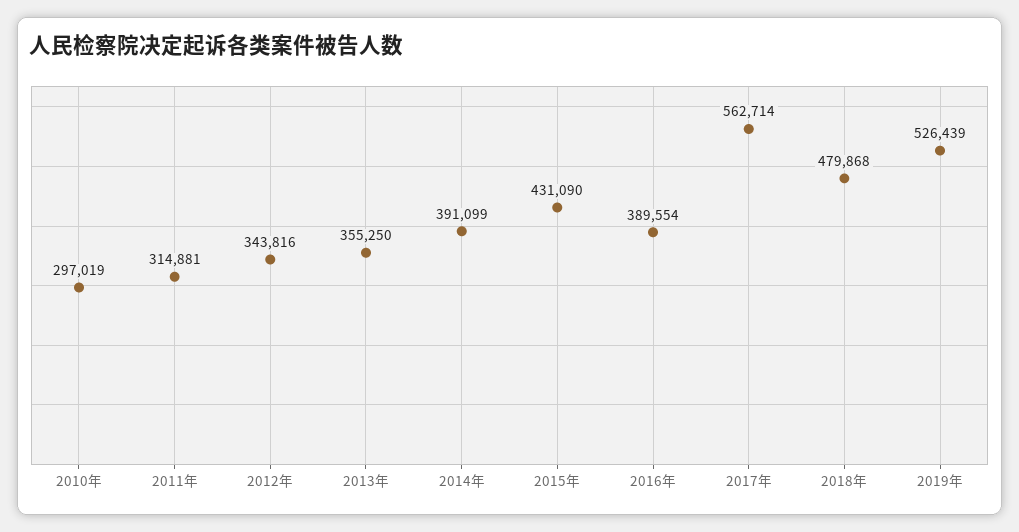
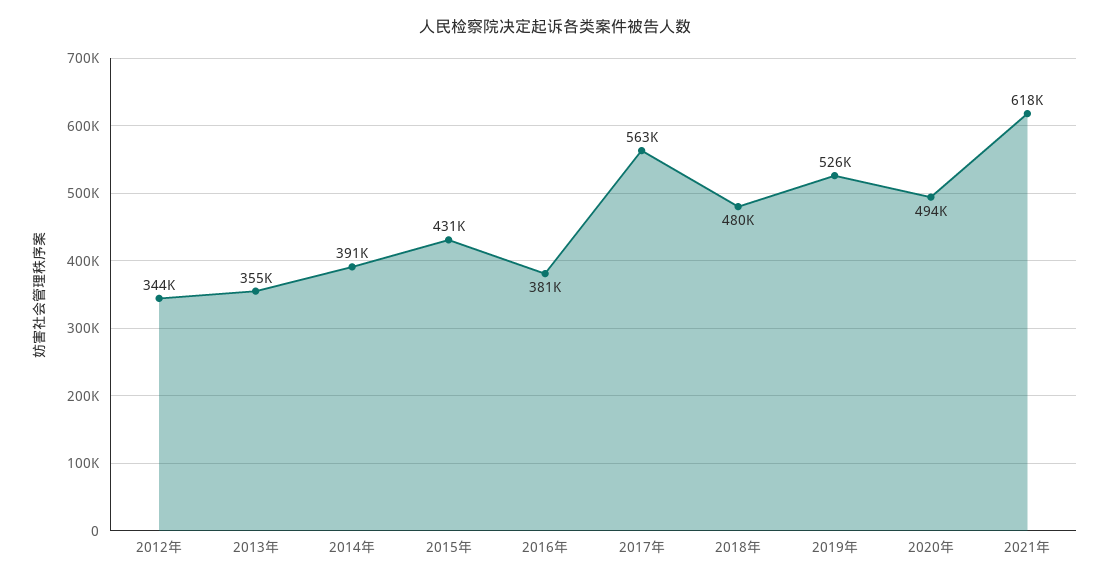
2010年: 297019 -> none
2011年: 314881 -> none
2016年: 389554 -> 381000
2020年: none -> 494000
2021年: none -> 618000

